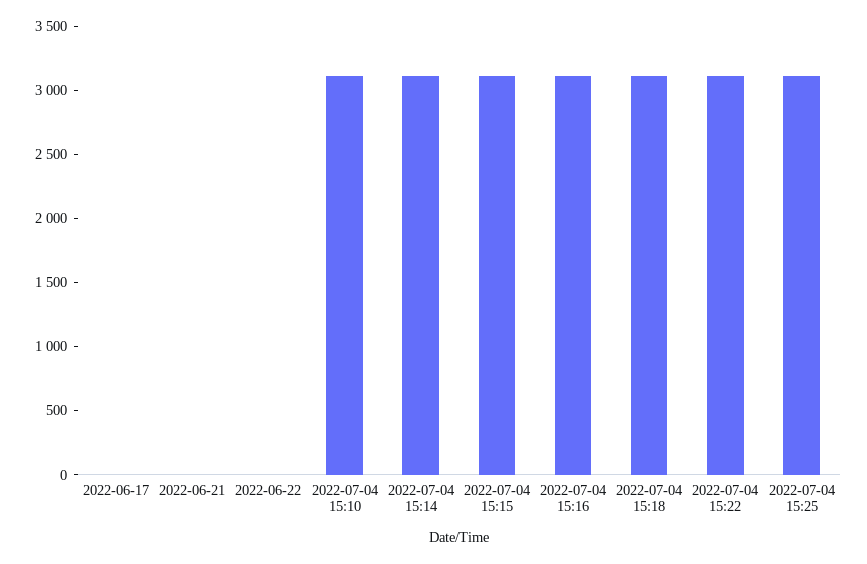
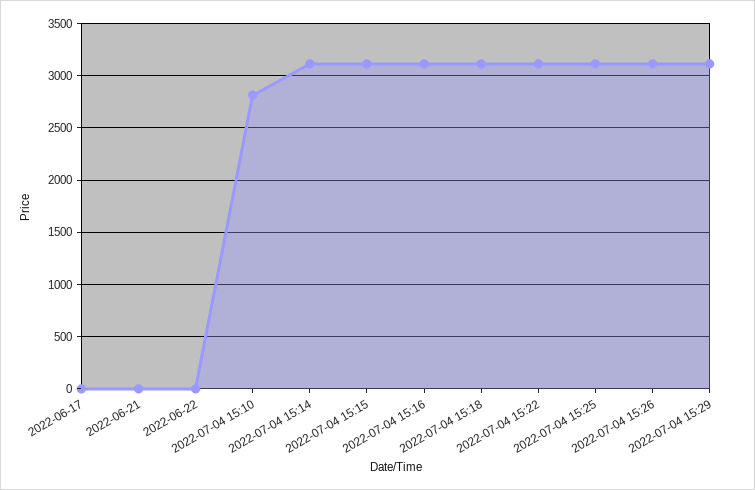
2022-07-04 15:10: 3100 -> 2800
2022-07-04 15:26: none -> 3100
2022-07-04 15:29: none -> 3100

